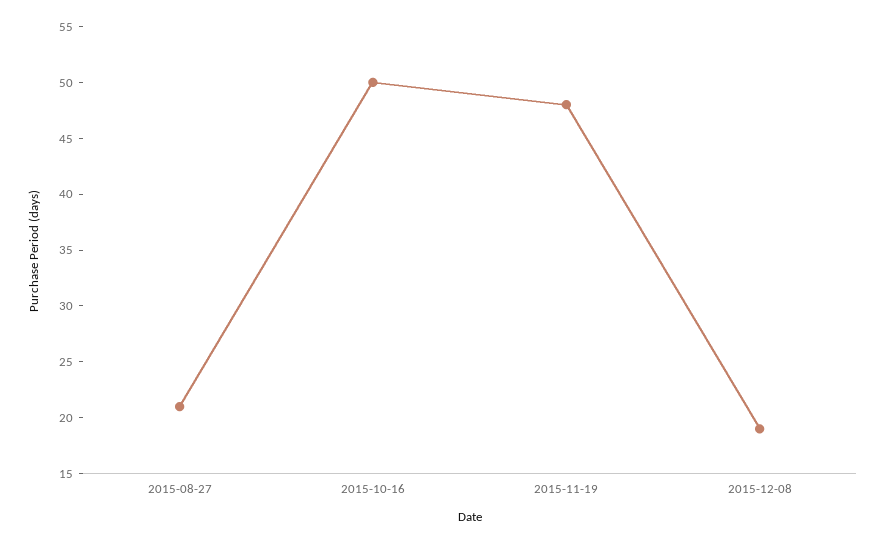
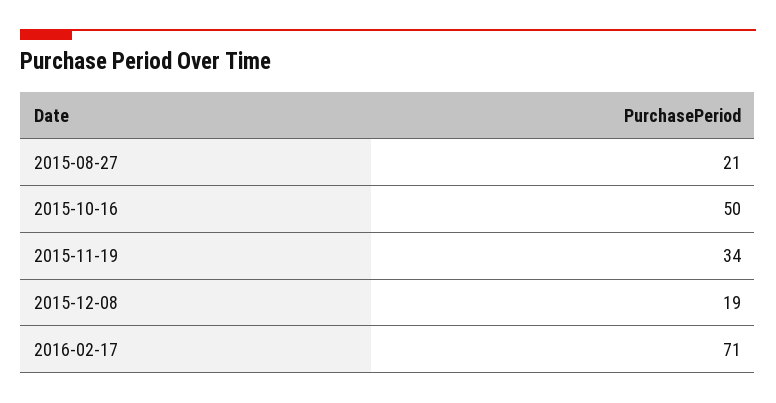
2015-11-19: 48 -> 34
2016-02-17: none -> 71

